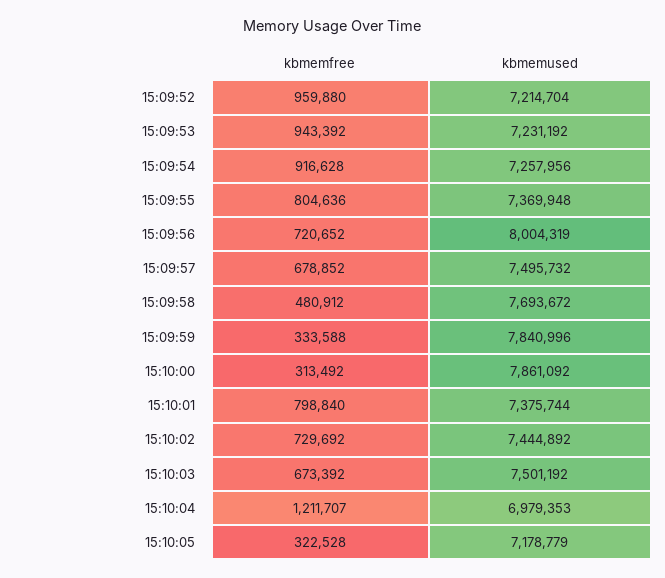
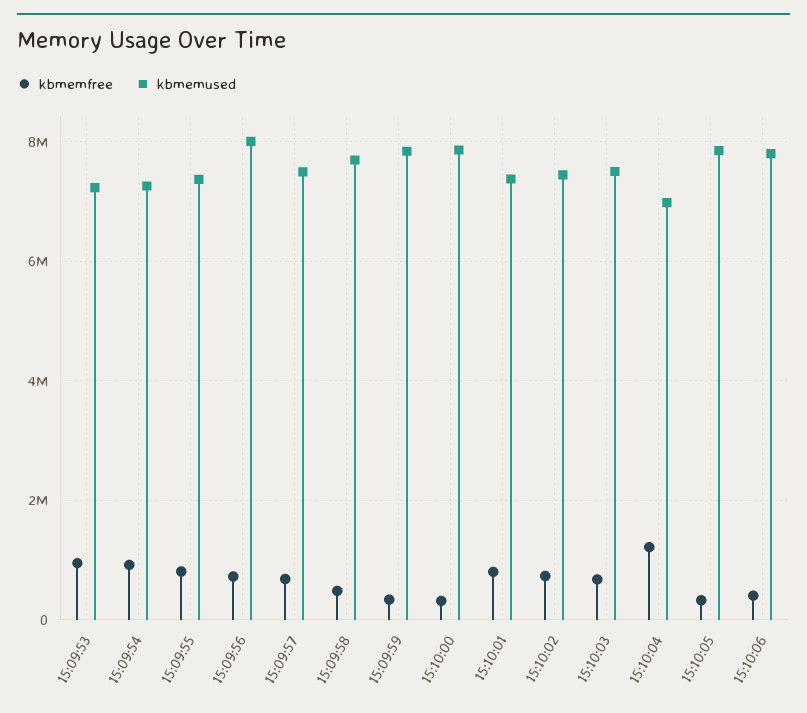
kbmemfree, 15:09:52: 959880 -> none
kbmemused, 15:09:52: 7214704 -> none
kbmemused, 15:10:05: 7178779 -> 7800000
kbmemfree, 15:10:06: none -> 400000
kbmemused, 15:10:06: none -> 7800000

